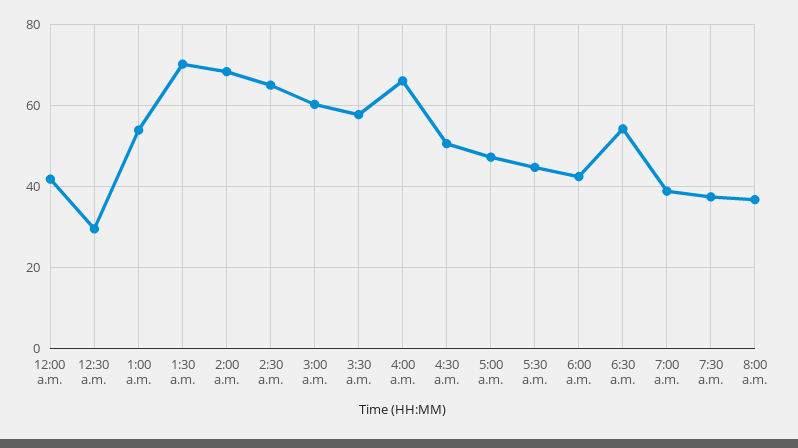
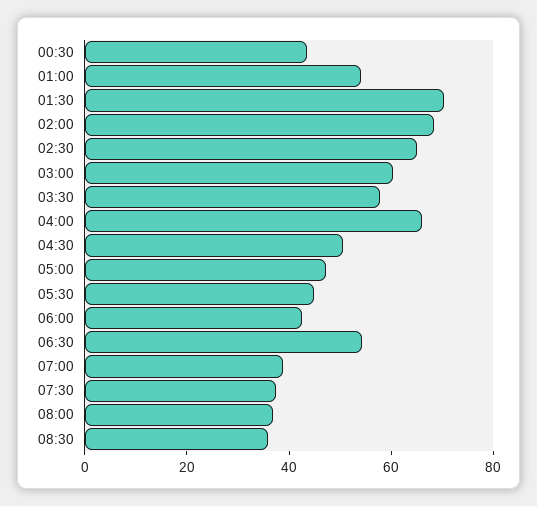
12:00 a.m.: 42 -> none
12:30 a.m.: 30 -> 45
08:30: none -> 35

